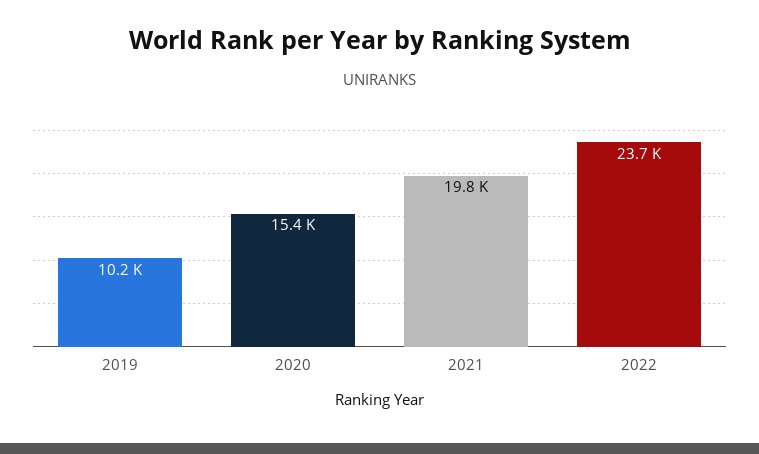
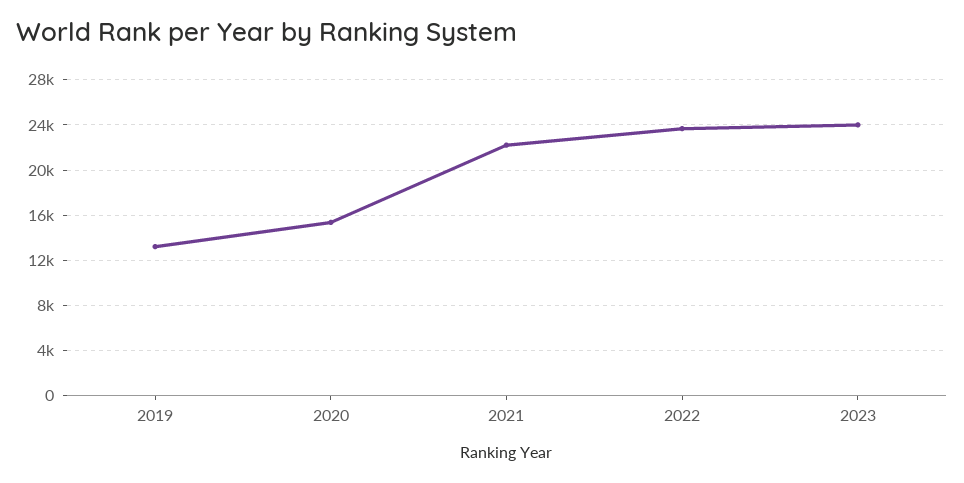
2019: 10200 -> 13000
2021: 19800 -> 22000
2023: none -> 24000

